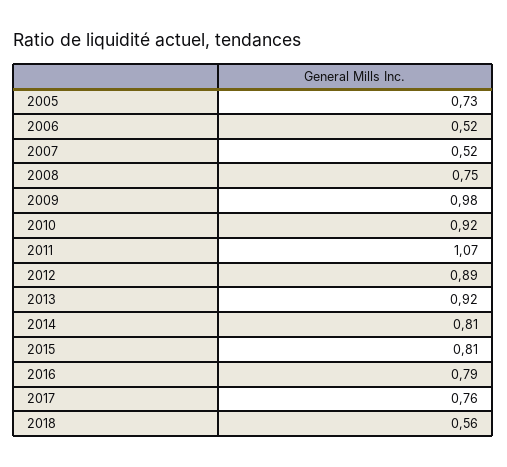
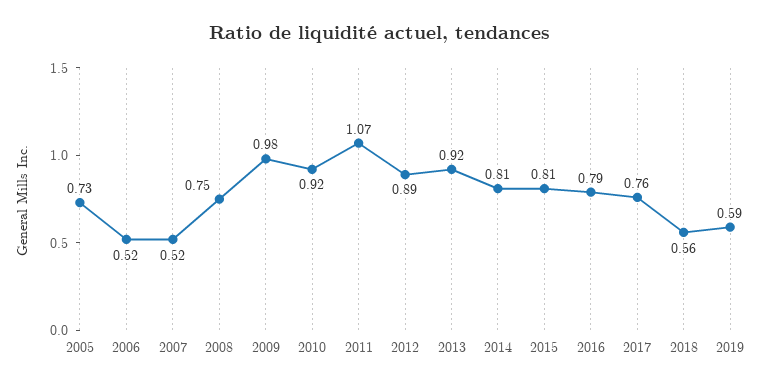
2019: none -> 0.59

